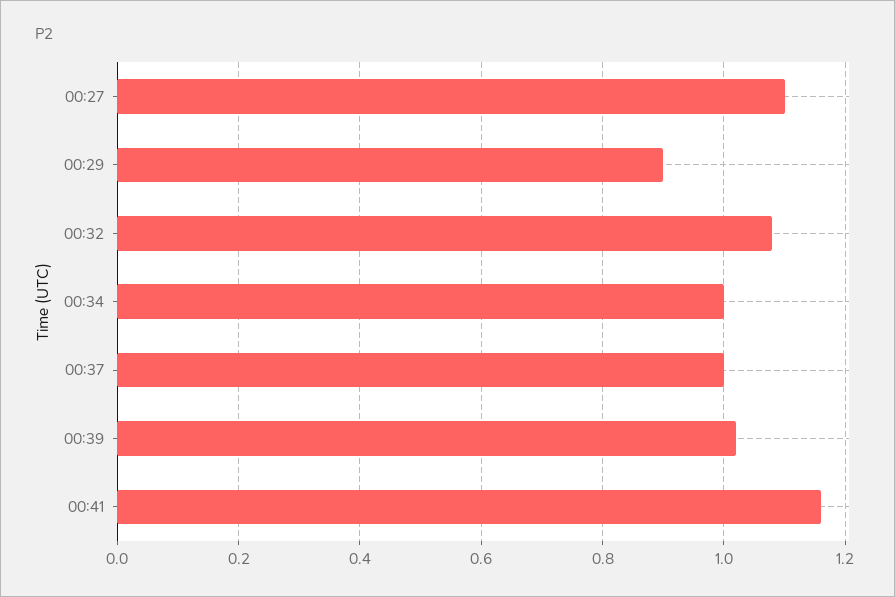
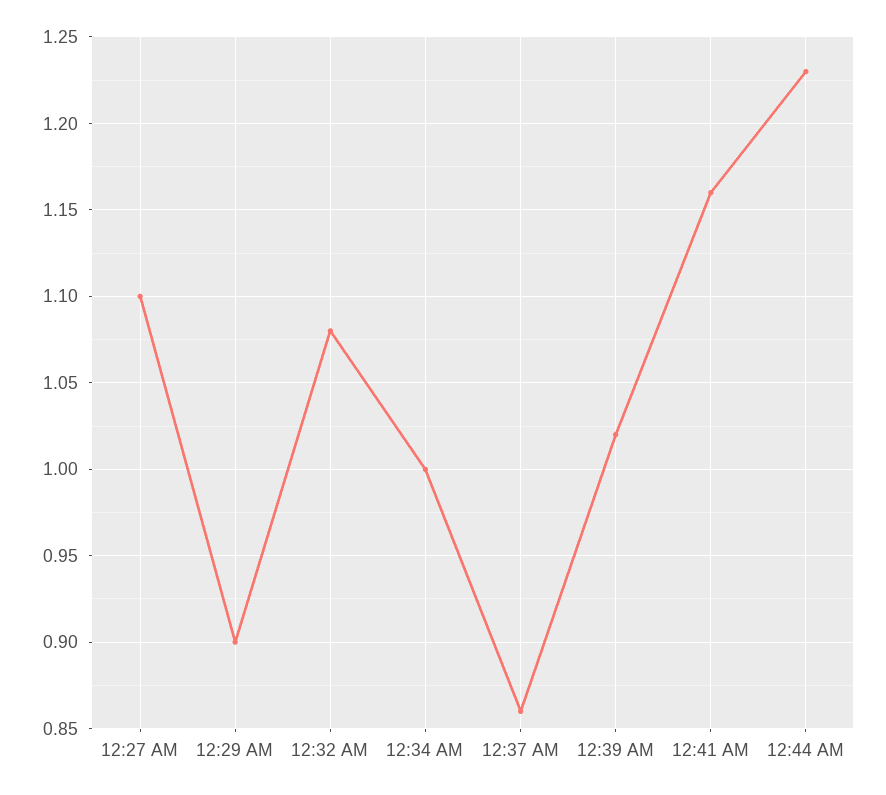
00:37: 1 -> 0.86
12:44 AM: none -> 1.23

